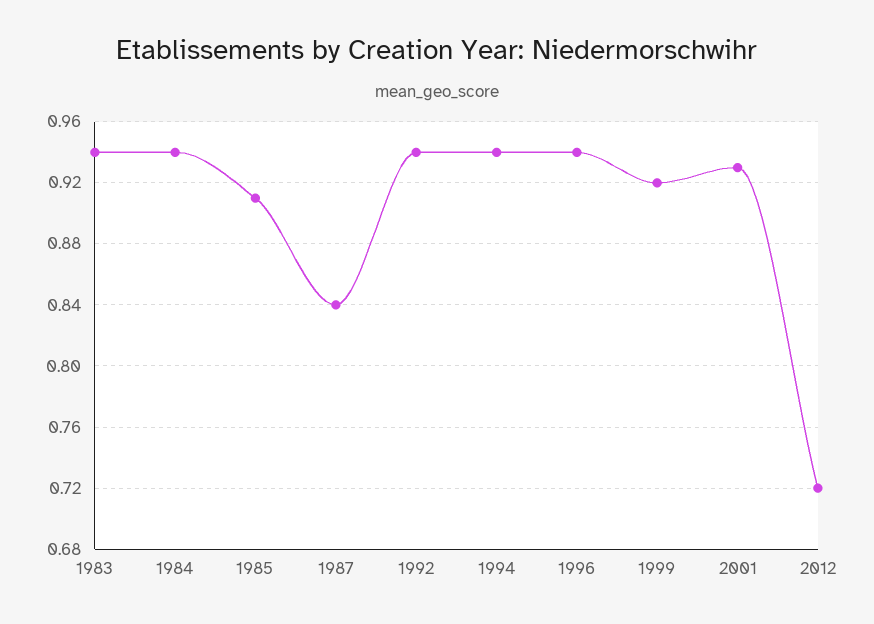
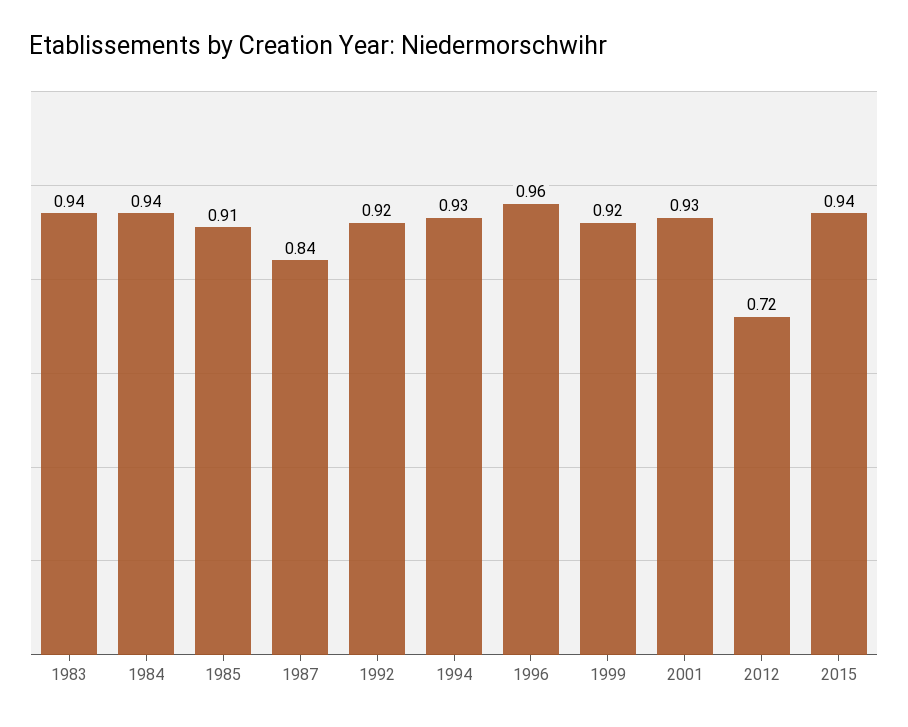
1992: 0.94 -> 0.92
1994: 0.94 -> 0.93
1996: 0.94 -> 0.96
2015: none -> 0.94

